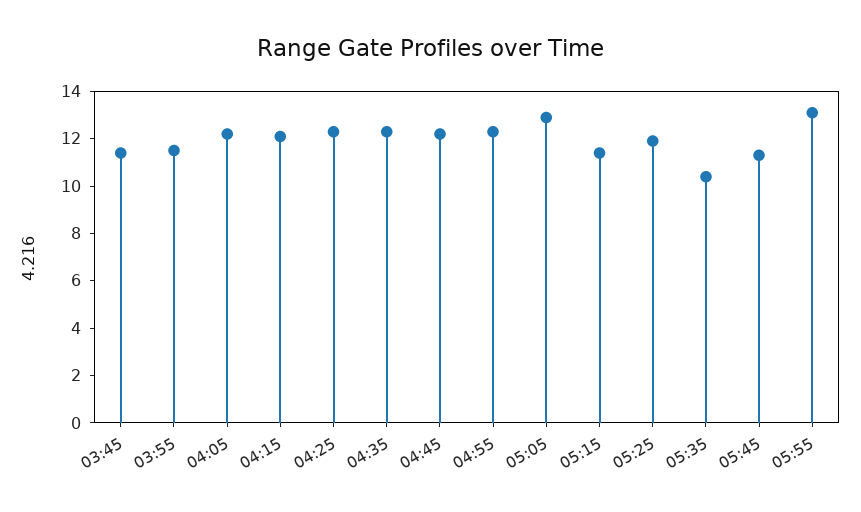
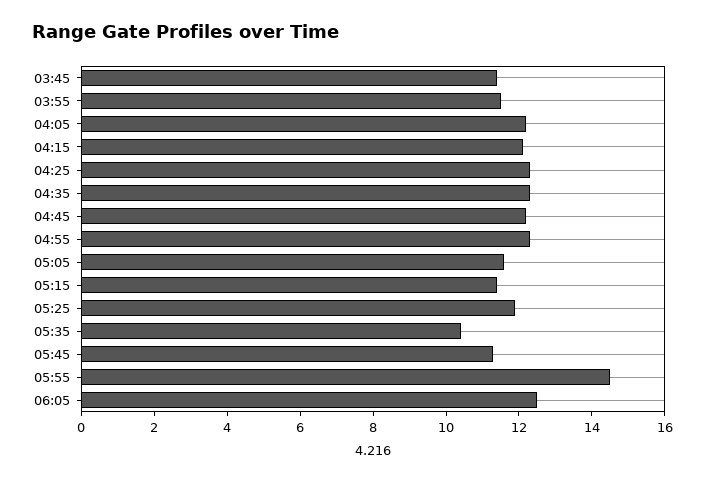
05:05: 13 -> 11.5
05:55: 13 -> 14.5
06:05: none -> 12.5

